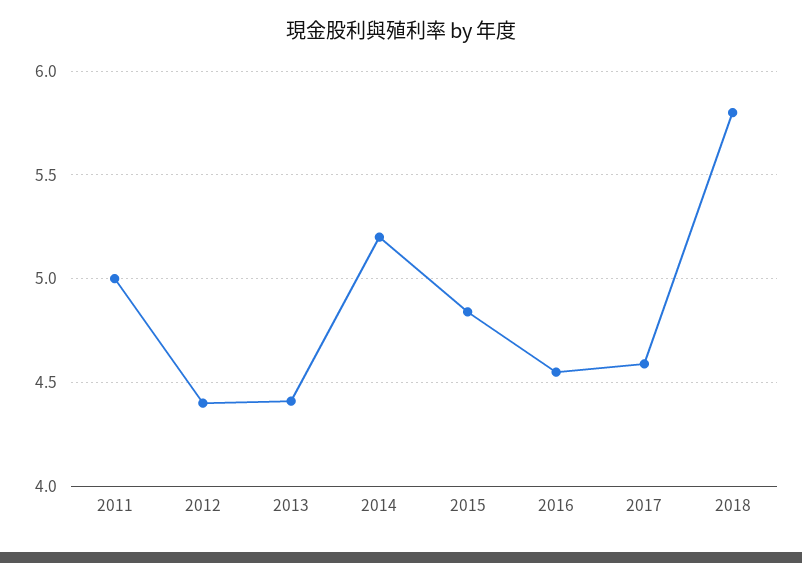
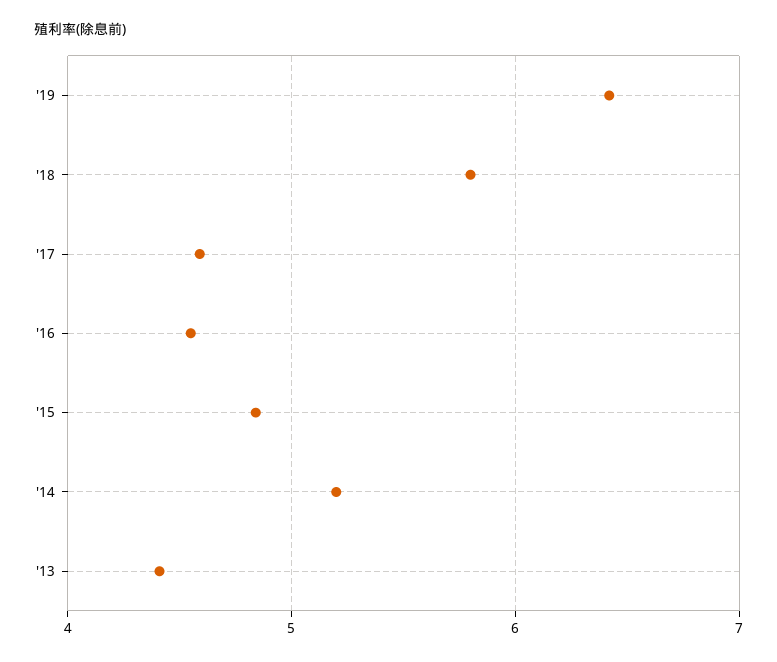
2011: 5 -> none
2012: 4.4 -> none
'19: none -> 6.4

